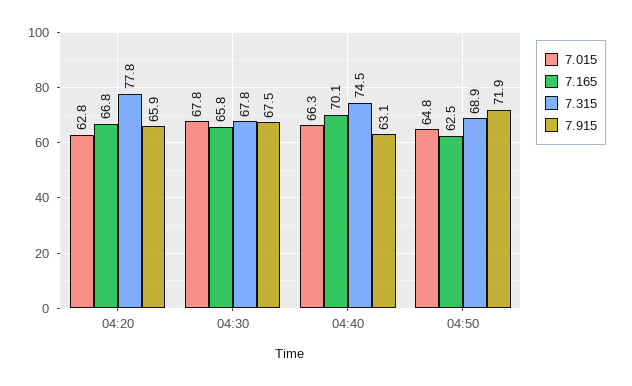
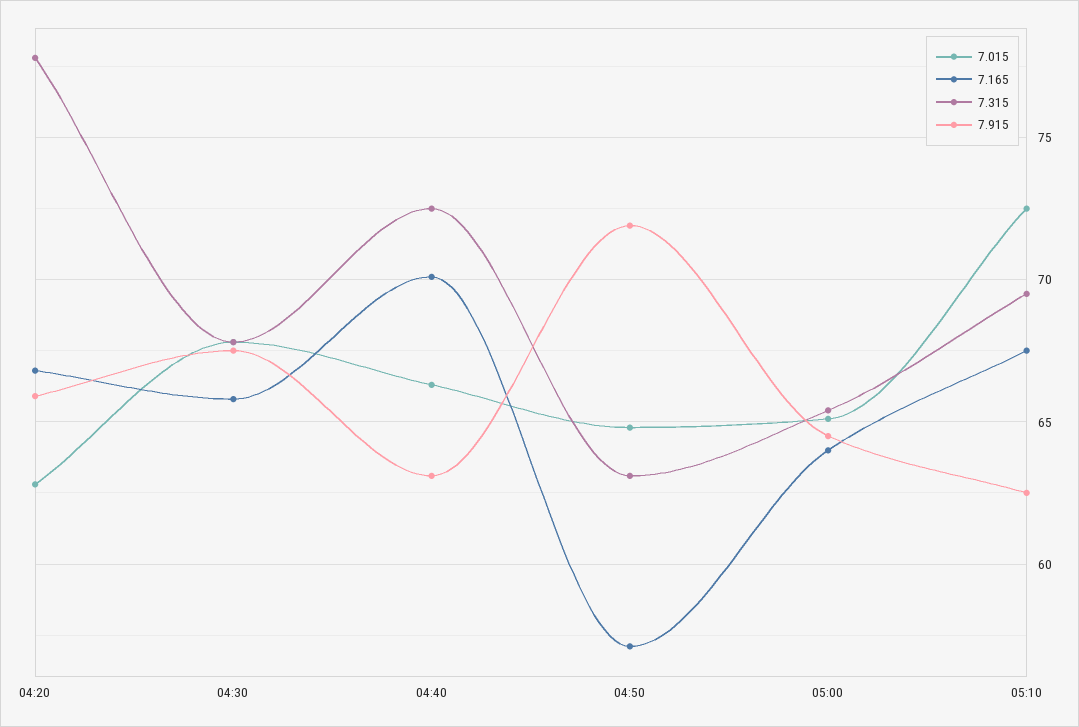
7.315, 04:40: 74.5 -> 72.5
7.165, 04:50: 62.5 -> 57
7.315, 04:50: 68.9 -> 63
7.015, 05:00: none -> 65
7.165, 05:00: none -> 64
7.315, 05:00: none -> 65.5
7.915, 05:00: none -> 64.5
7.015, 05:10: none -> 72.5
7.165, 05:10: none -> 67.5
7.315, 05:10: none -> 69.5
7.915, 05:10: none -> 62.5

